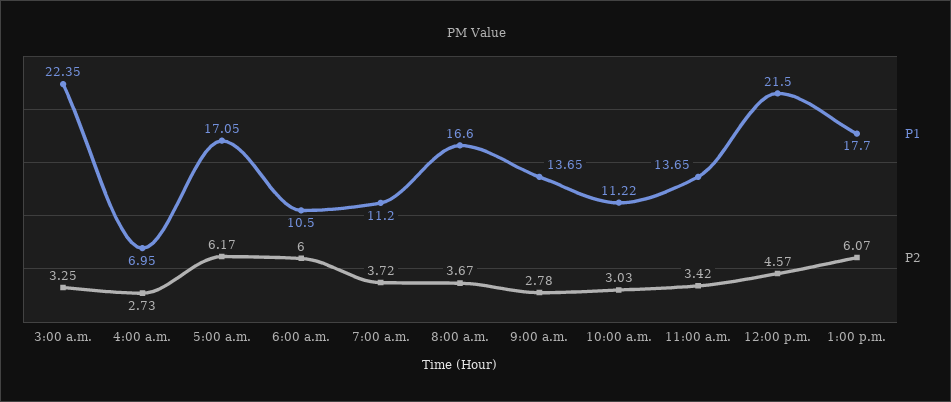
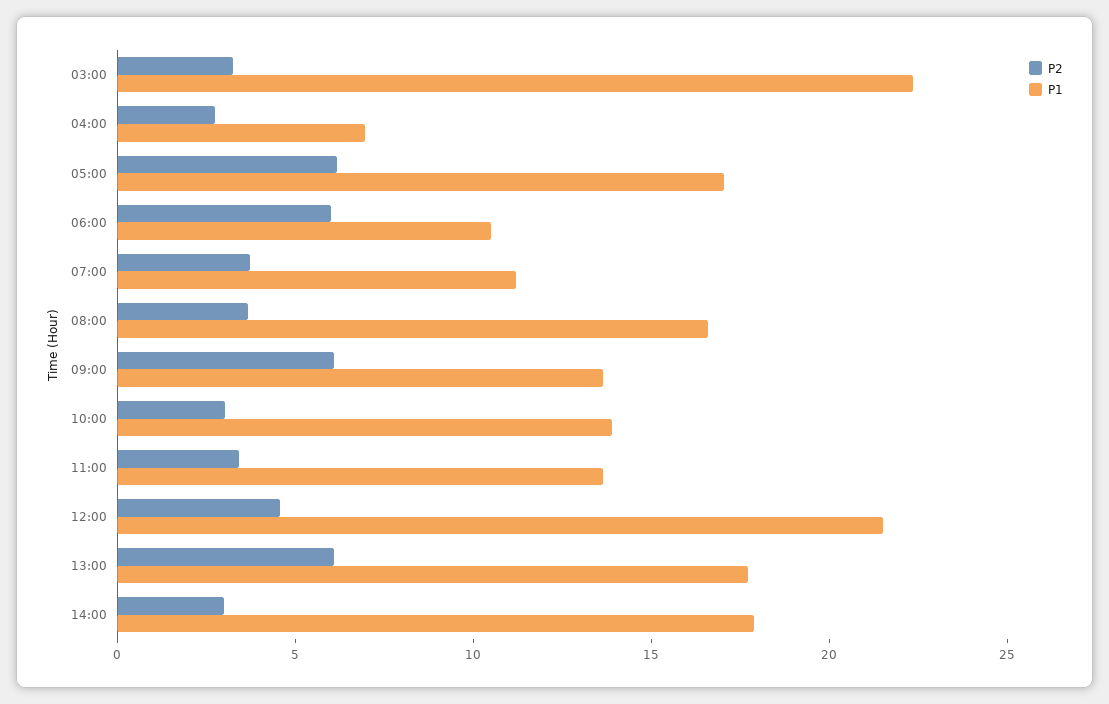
P2, 9:00 a.m.: 2.78 -> 6
P1, 10:00 a.m.: 11.22 -> 14
P2, 14:00: none -> 3
P1, 14:00: none -> 18

